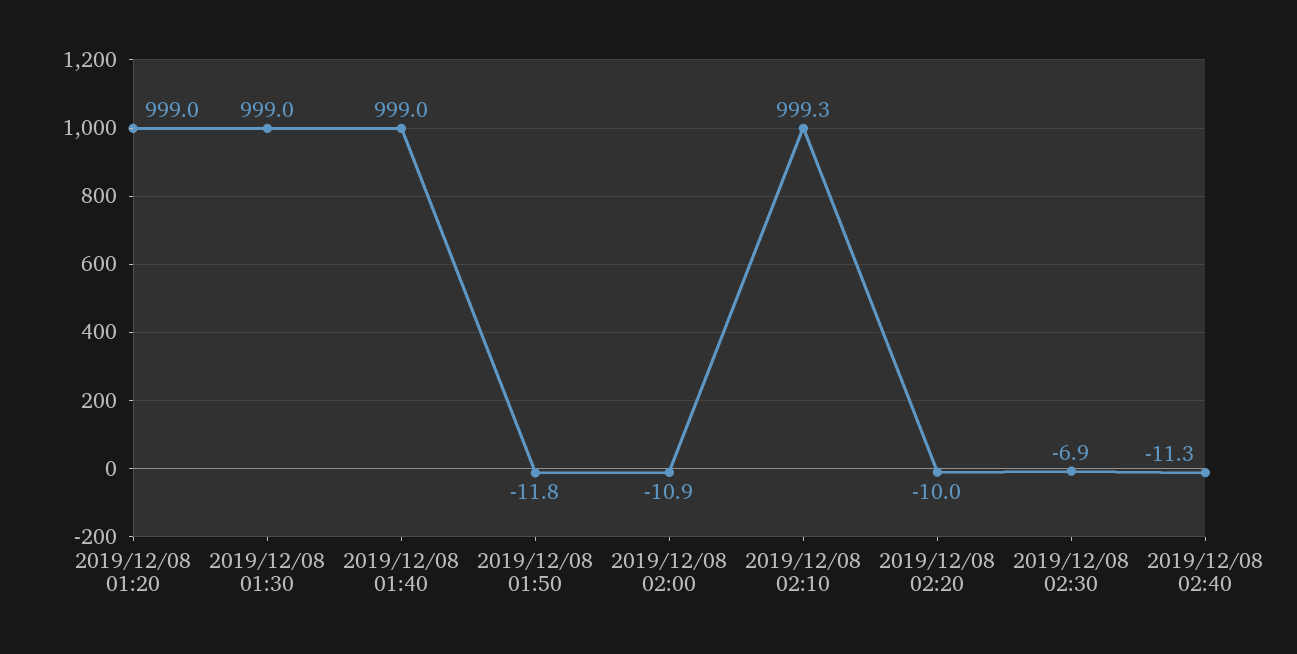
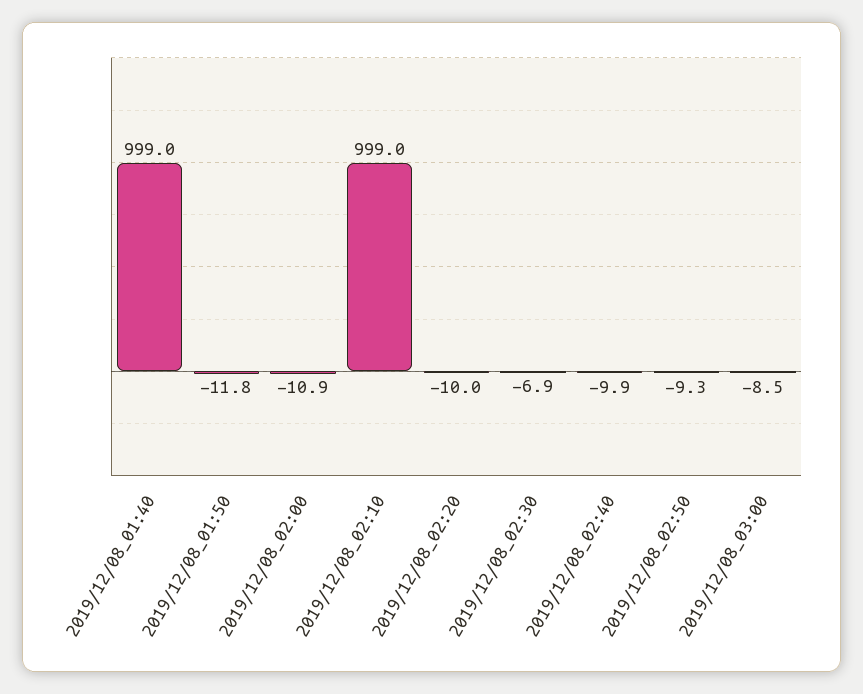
2019/12/08 01:20: 999 -> none
2019/12/08 01:30: 999 -> none
2019/12/08 02:10: 999.3 -> 999
2019/12/08 02:40: -11.3 -> -9.9
2019/12/08_02:50: none -> -9.3
2019/12/08_03:00: none -> -8.5

